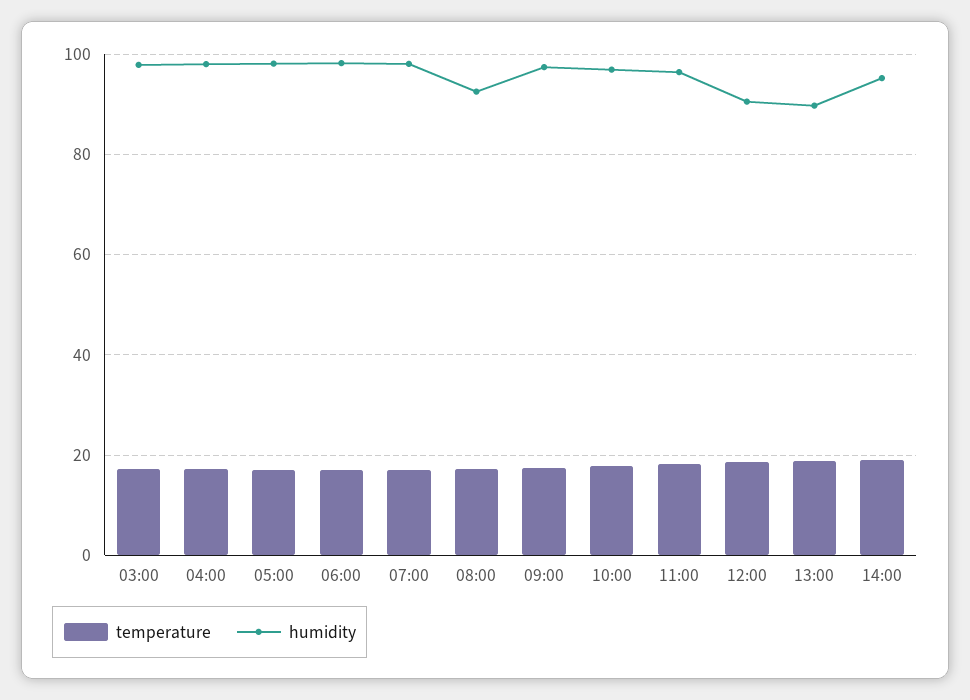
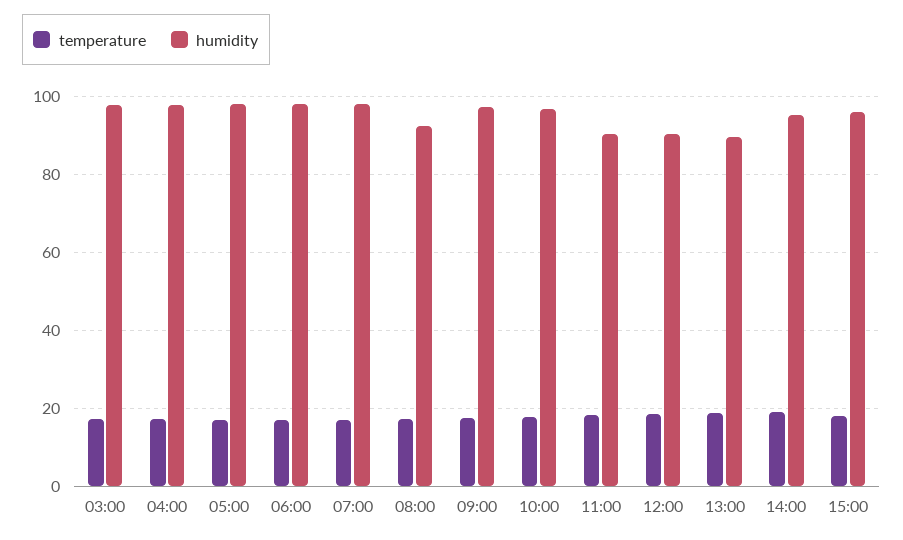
humidity, 11:00: 96 -> 90
temperature, 15:00: none -> 18
humidity, 15:00: none -> 96

